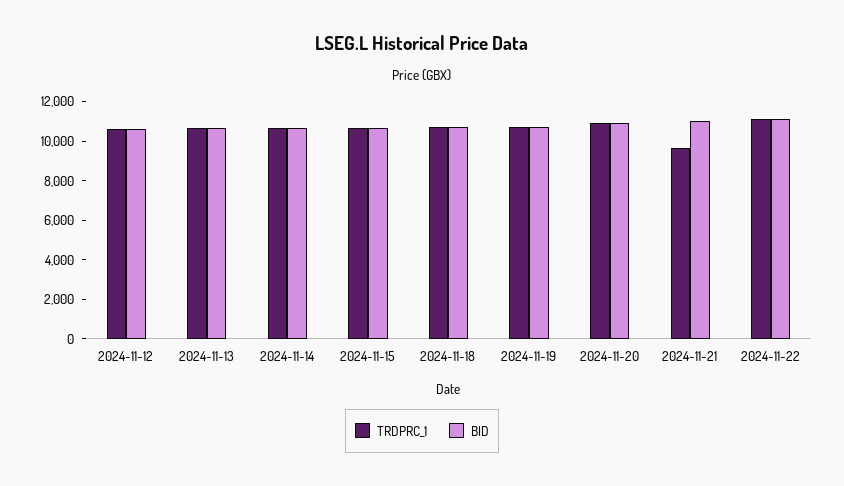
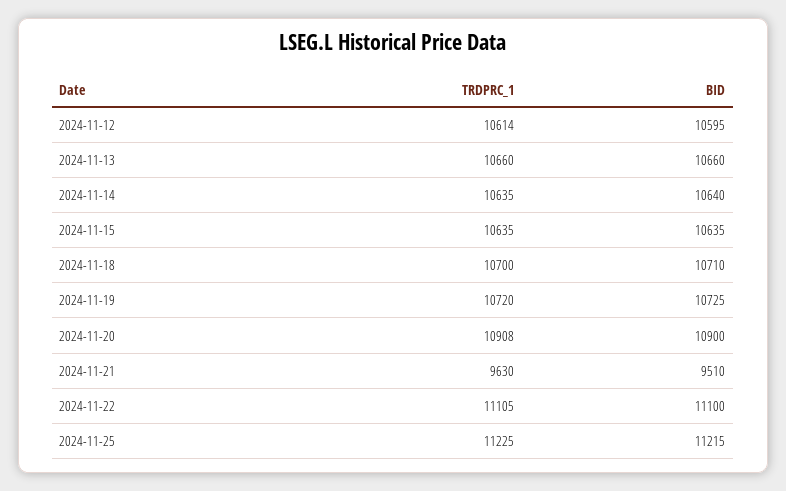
BID, 2024-11-21: 11000 -> 9510
TRDPRC_1, 2024-11-25: none -> 11225
BID, 2024-11-25: none -> 11215

